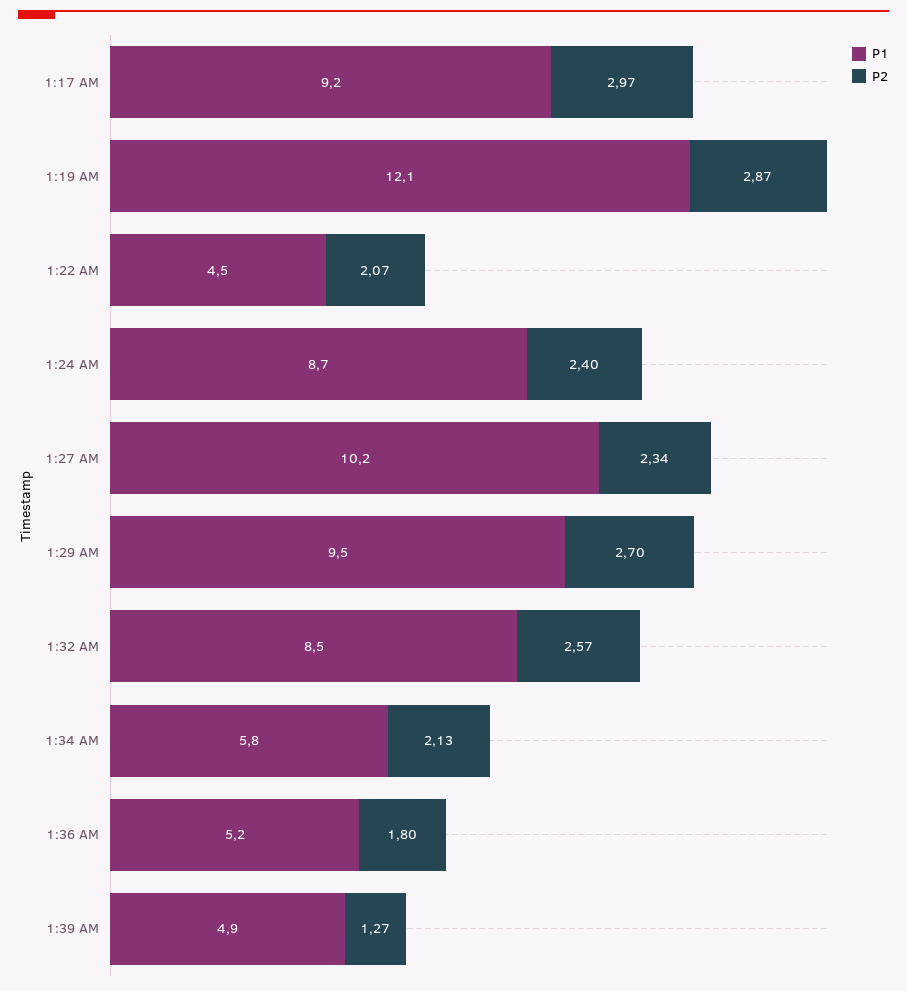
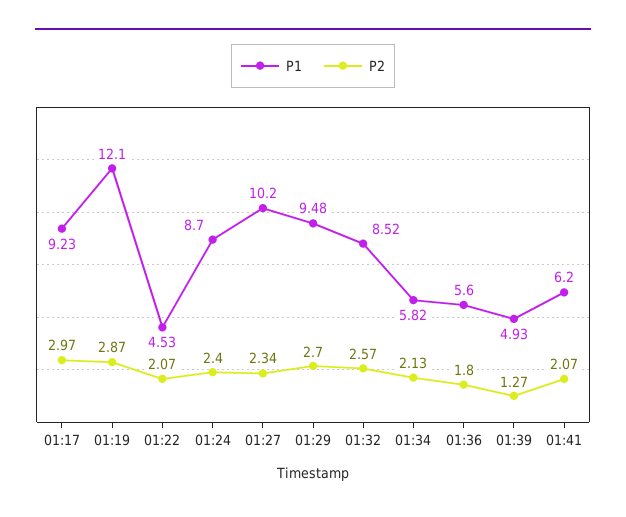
P1, 1:36 AM: 5.2 -> 5.6
P1, 01:41: none -> 6.2
P2, 01:41: none -> 2.07

